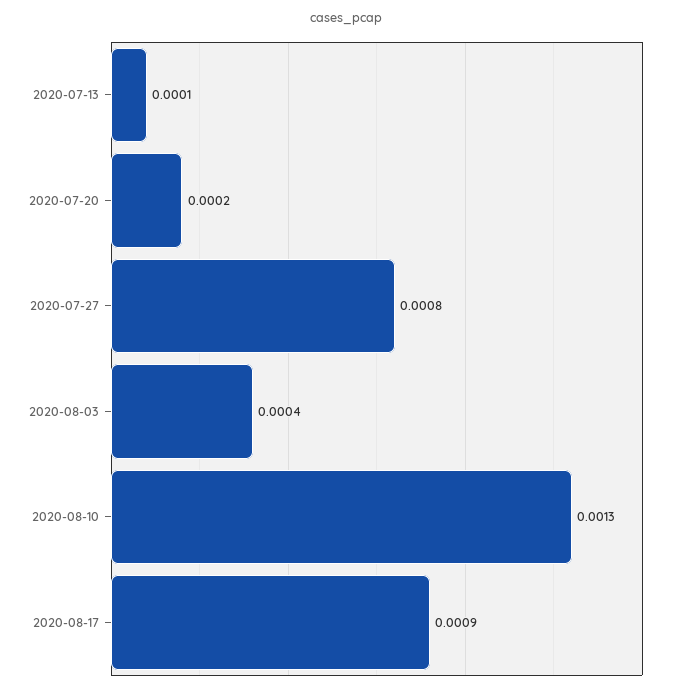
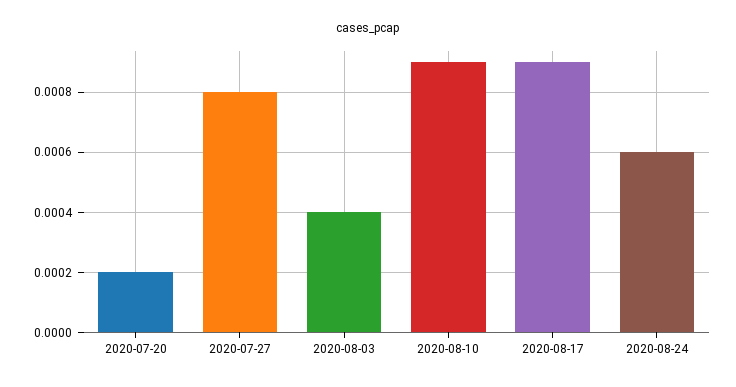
2020-07-13: 0.0001 -> none
2020-08-10: 0.0013 -> 0.0009
2020-08-24: none -> 0.0006

